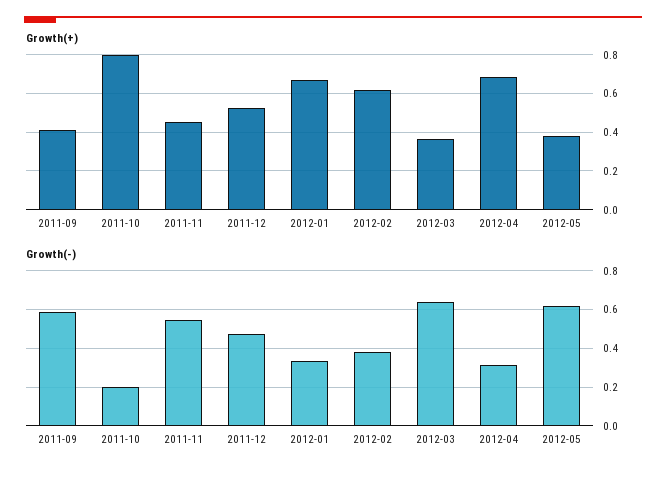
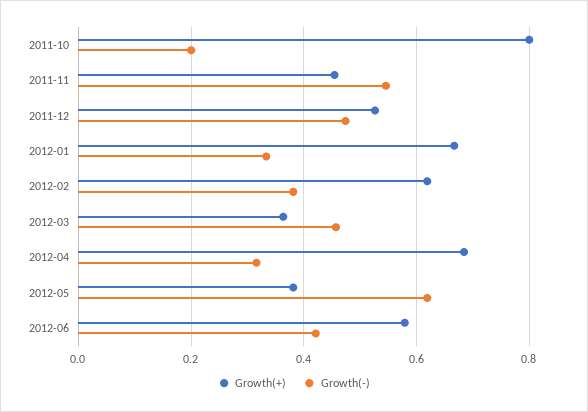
Growth(+), 2011-09: 0.4 -> none
Growth(-), 2011-09: 0.6 -> none
Growth(-), 2012-03: 0.65 -> 0.46
Growth(+), 2012-06: none -> 0.58
Growth(-), 2012-06: none -> 0.42

